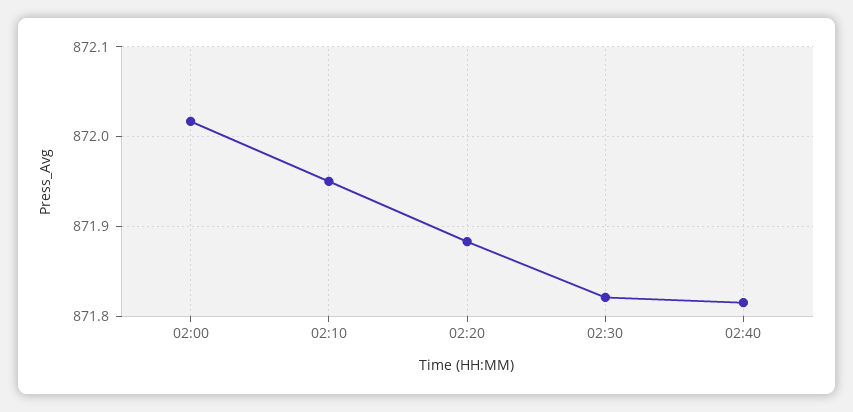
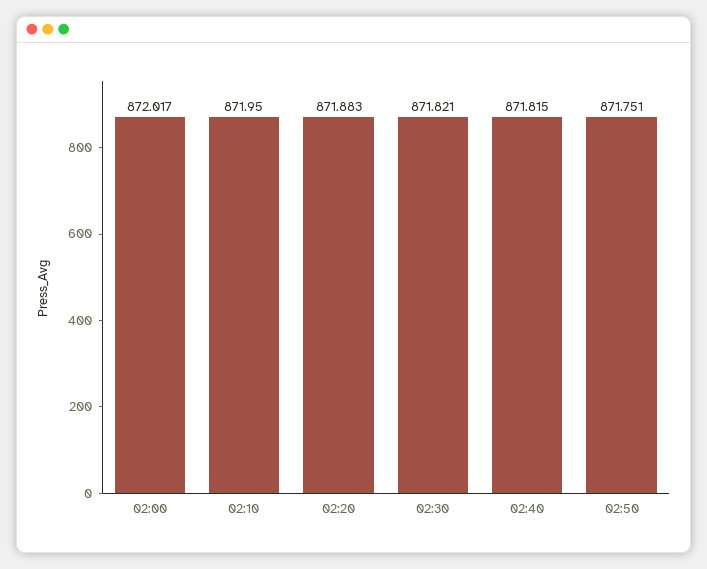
02:50: none -> 871.751

